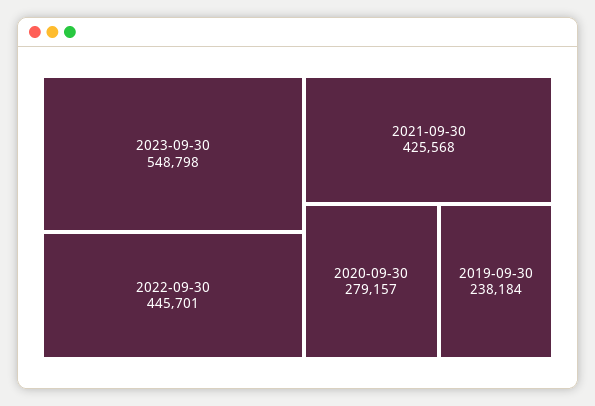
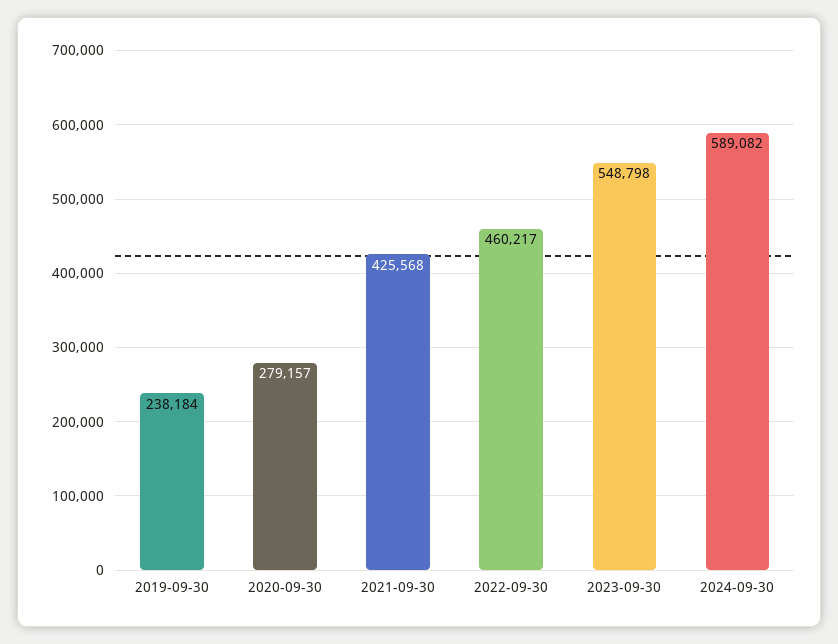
2022-09-30: 445701 -> 460217
2024-09-30: none -> 589082

